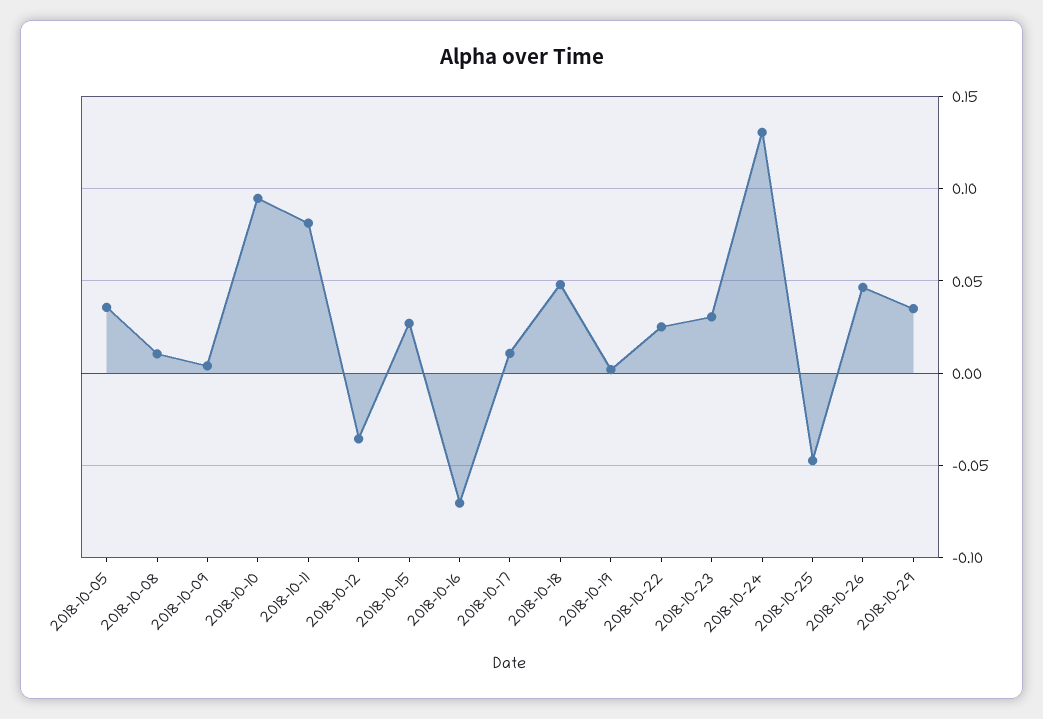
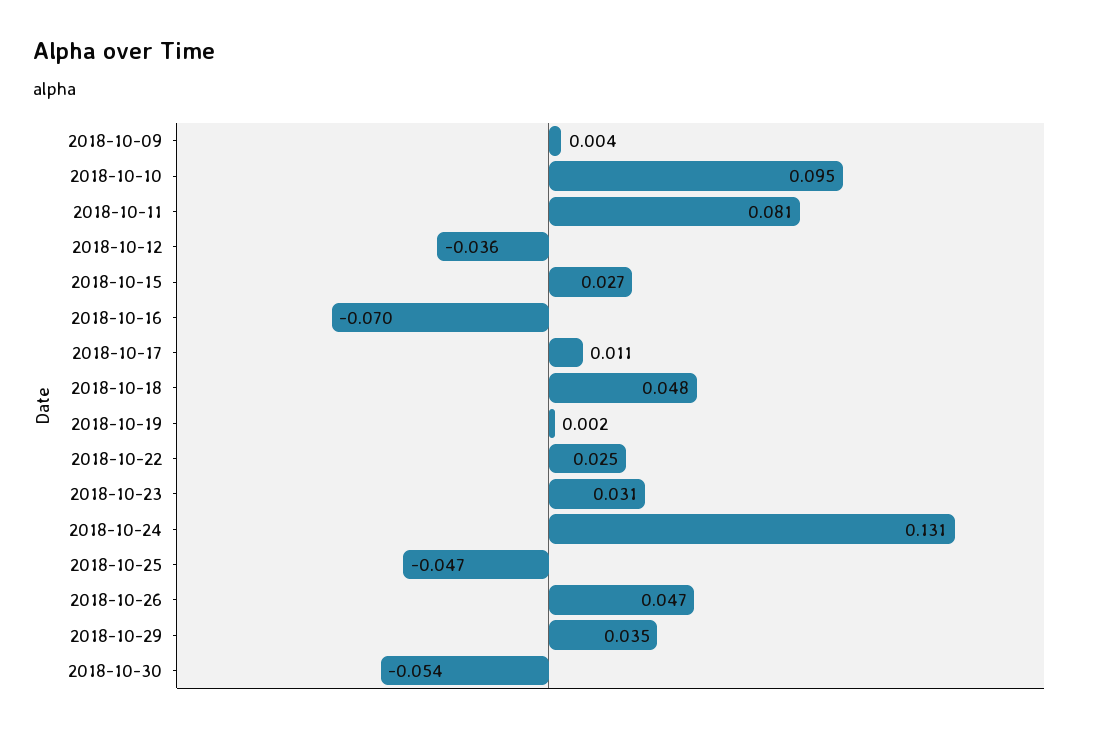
2018-10-05: 0.035 -> none
2018-10-08: 0.01 -> none
2018-10-30: none -> -0.054

